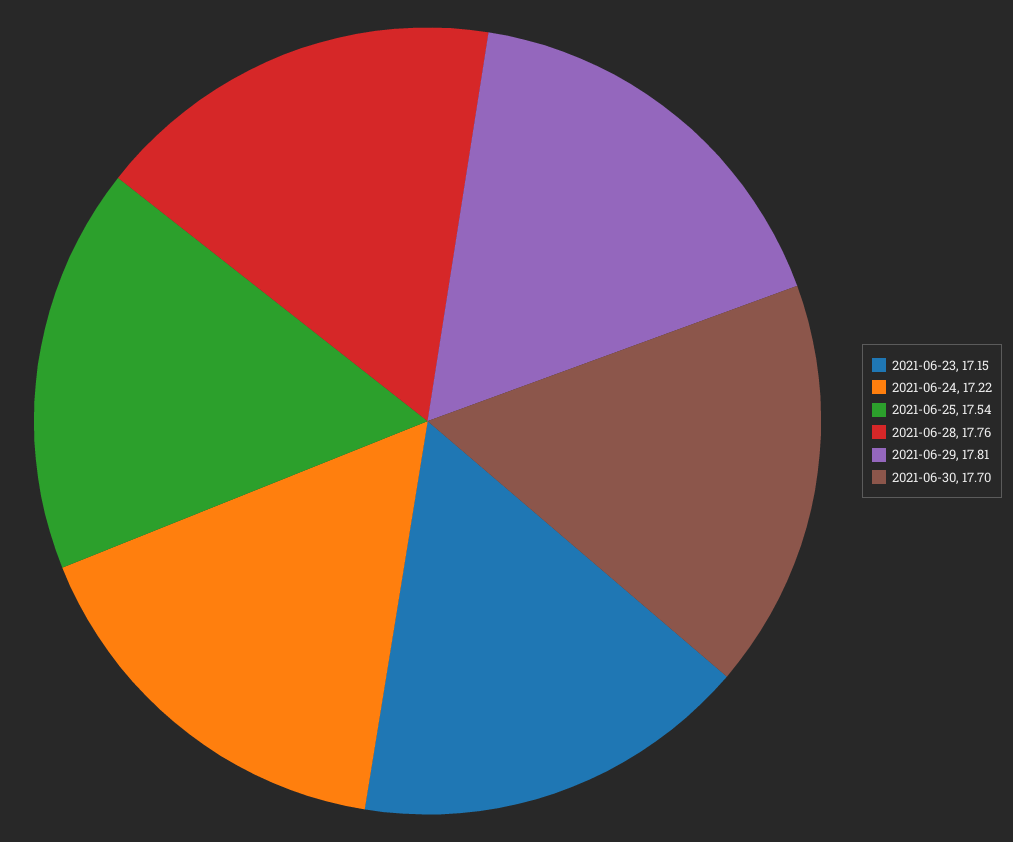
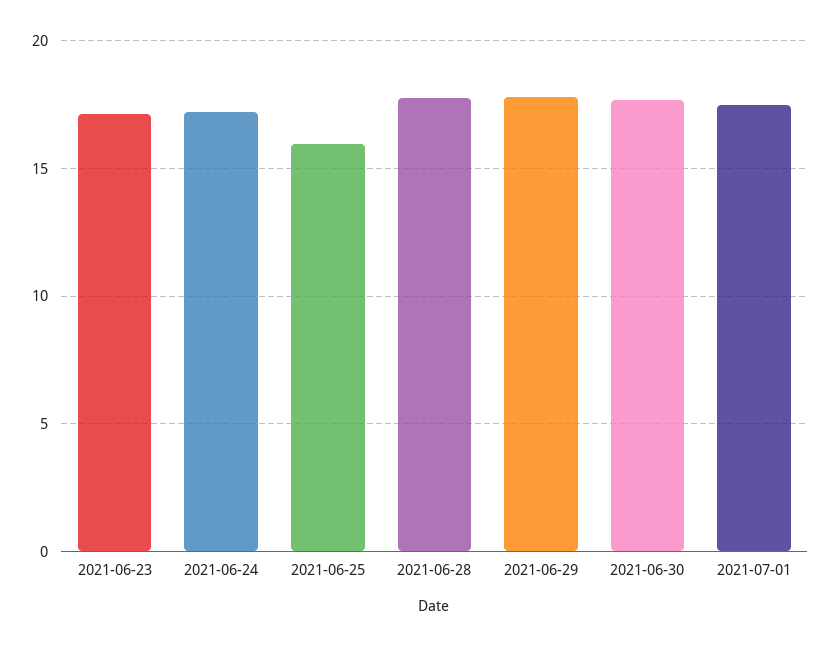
2021-06-25: 17.54 -> 16
2021-07-01: none -> 17.5

